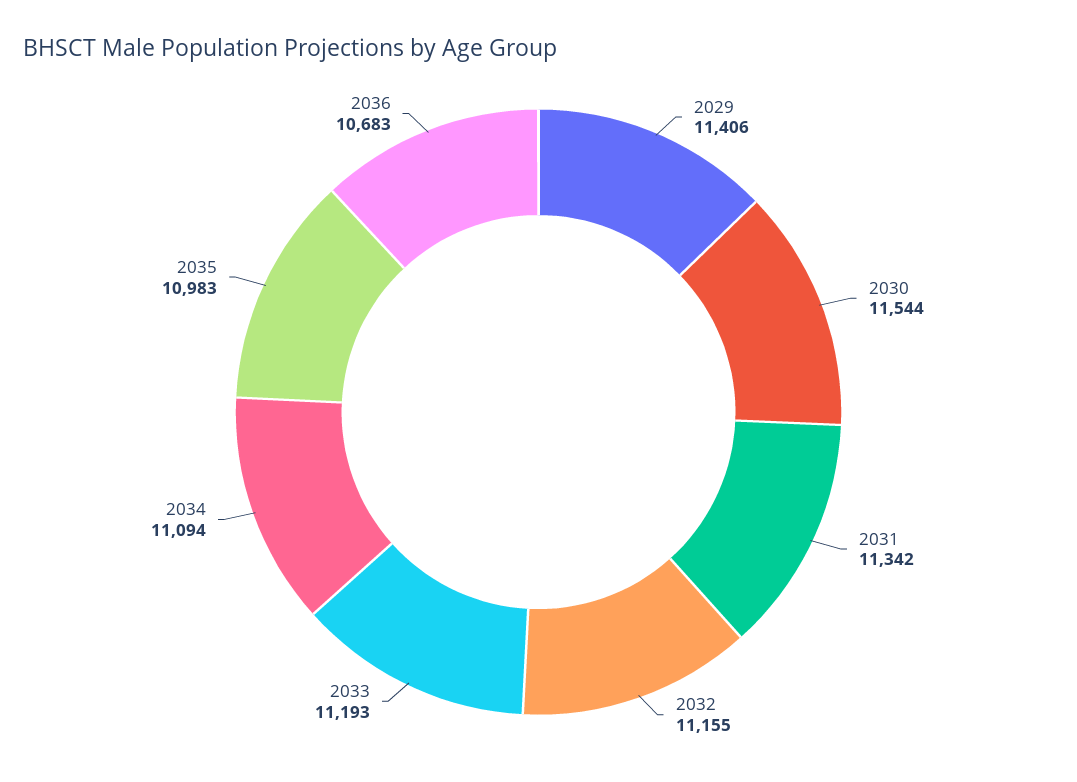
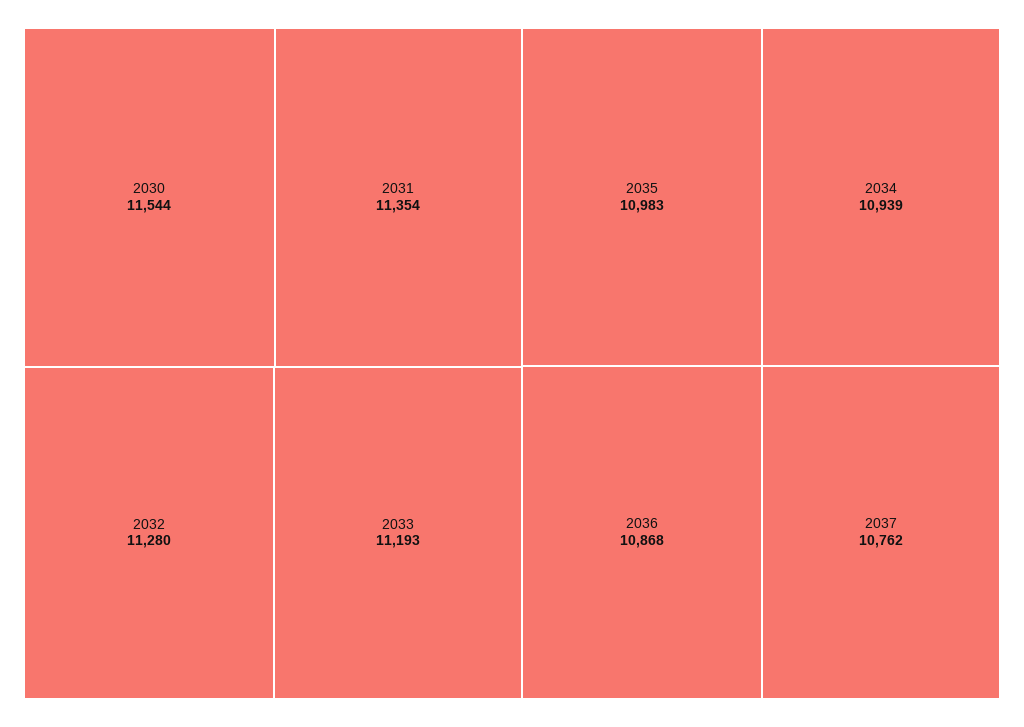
2029: 11406 -> none
2031: 11342 -> 11354
2032: 11155 -> 11280
2034: 11094 -> 10939
2036: 10683 -> 10868
2037: none -> 10762

